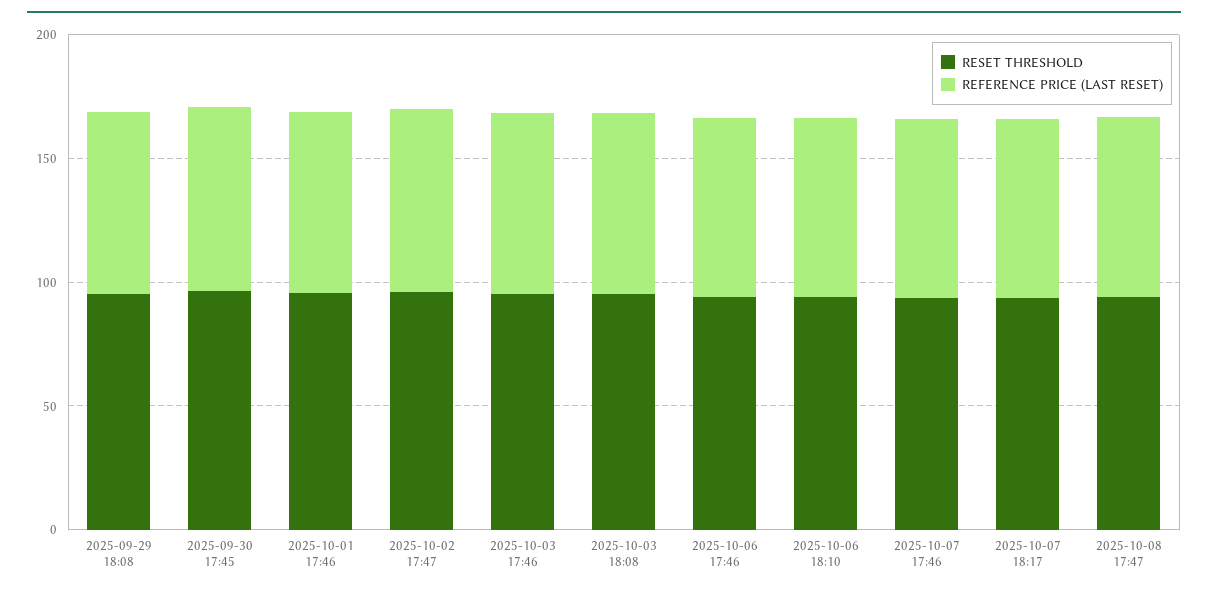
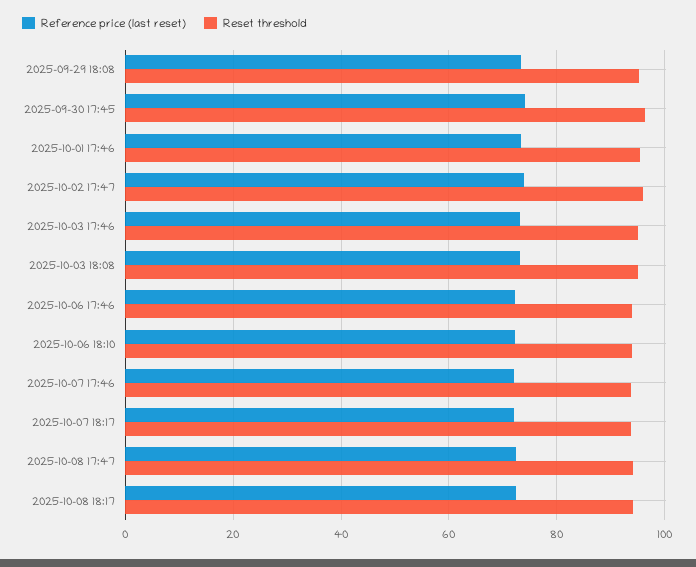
REFERENCE PRICE (LAST RESET), 2025-10-08 18:17: none -> 72
RESET THRESHOLD, 2025-10-08 18:17: none -> 94

